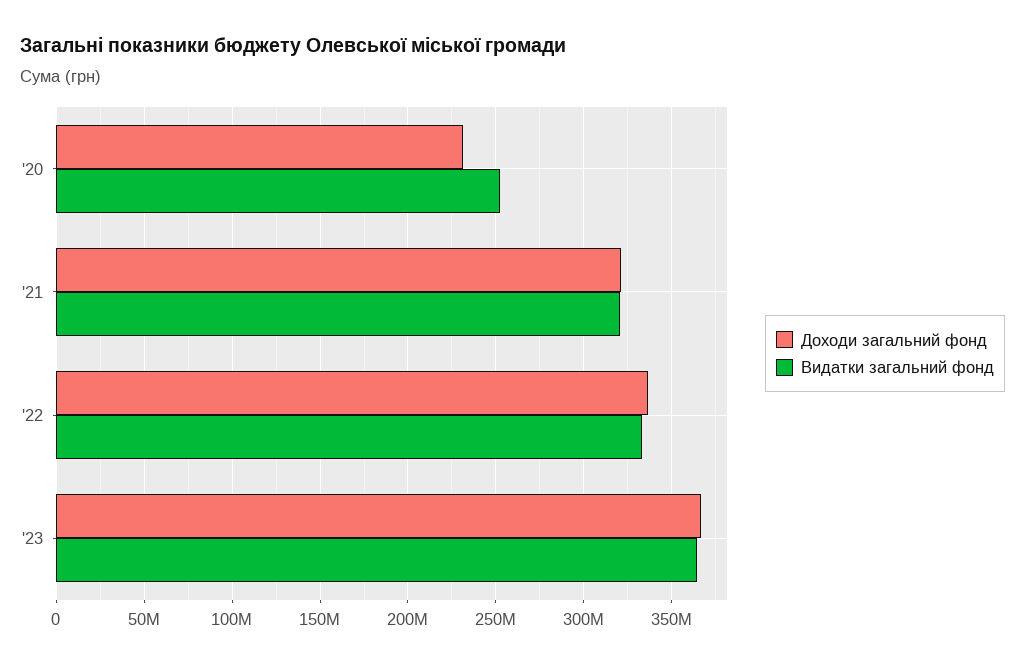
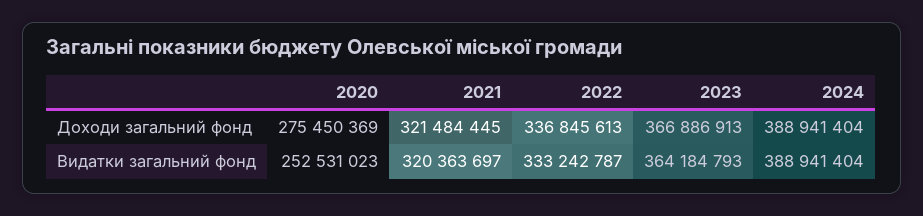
Доходи загальний фонд, '20: 230000000 -> 275450369
Доходи загальний фонд, 2024: none -> 388941404
Видатки загальний фонд, 2024: none -> 388941404

